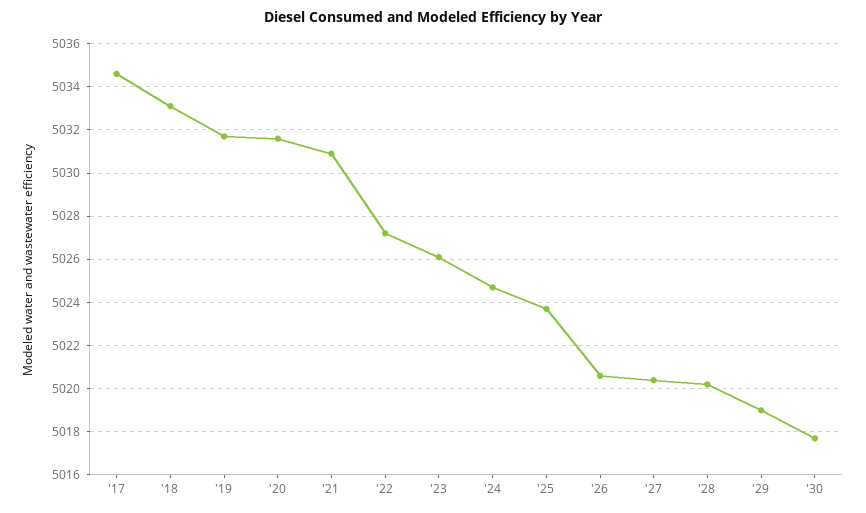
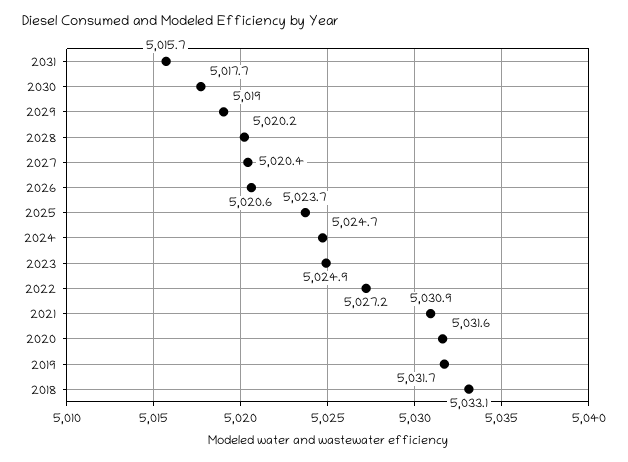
'17: 5034.5 -> none
'23: 5026 -> 5024.9
2031: none -> 5015.7

